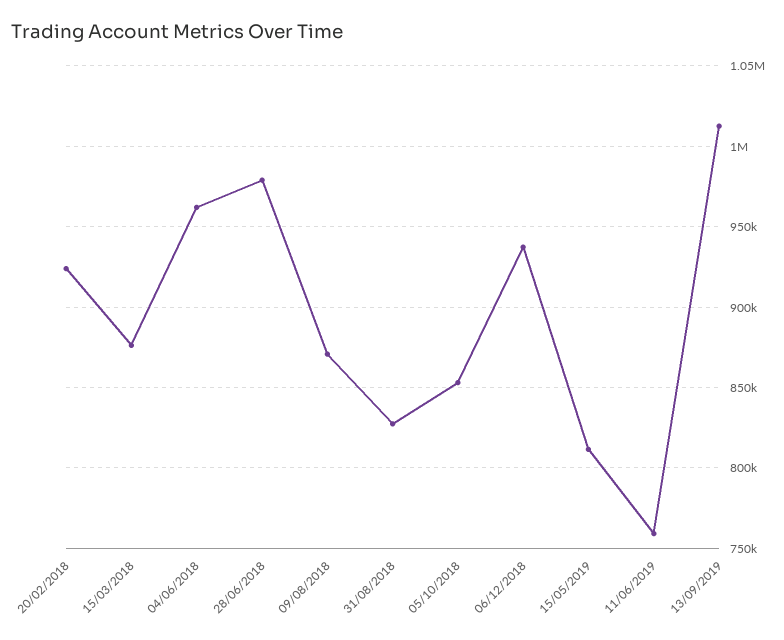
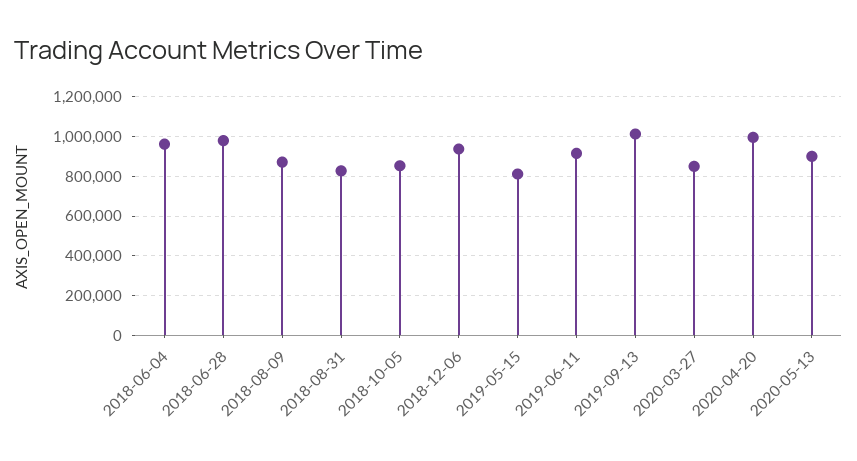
20/02/2018: 925000 -> none
15/03/2018: 875000 -> none
11/06/2019: 760000 -> 900000
2020-03-27: none -> 850000
2020-04-20: none -> 1000000
2020-05-13: none -> 900000

